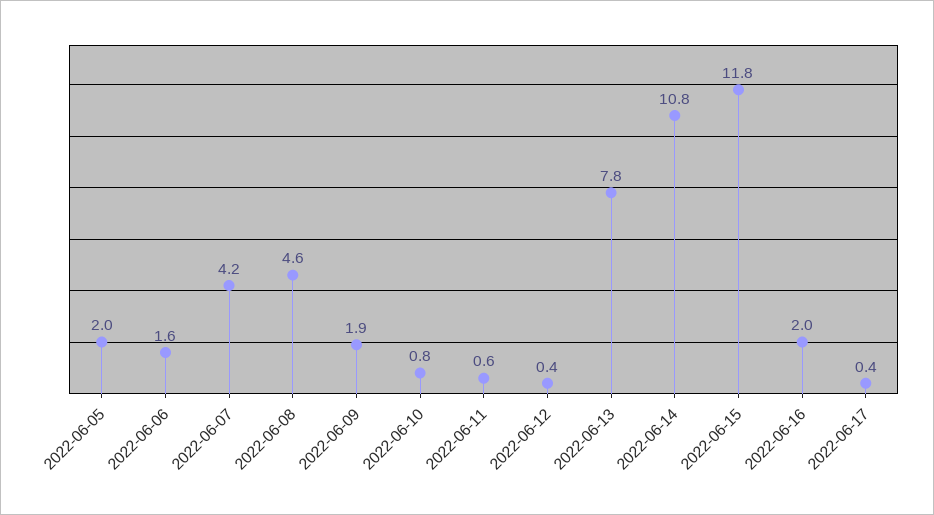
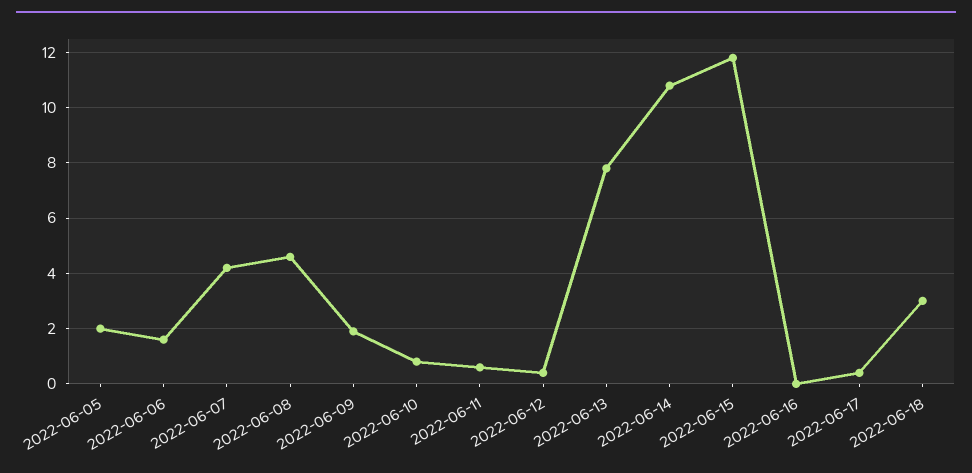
2022-06-16: 2 -> 0
2022-06-18: none -> 3

